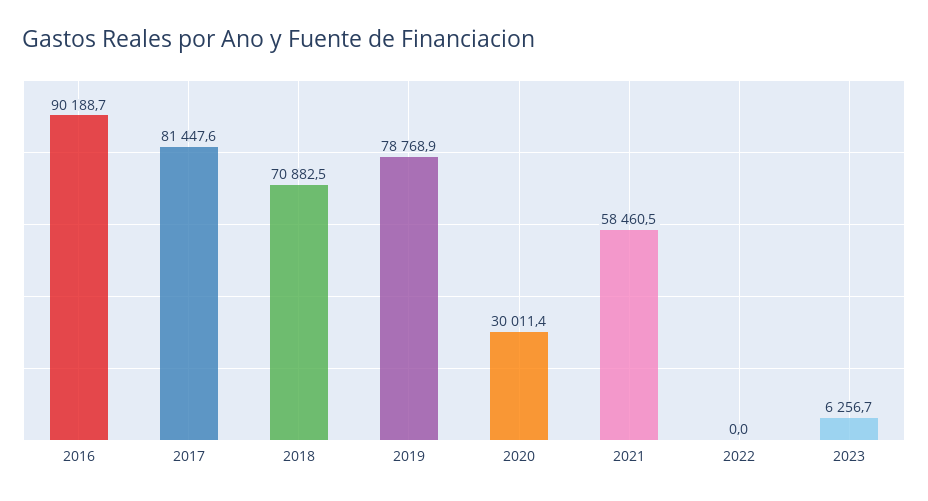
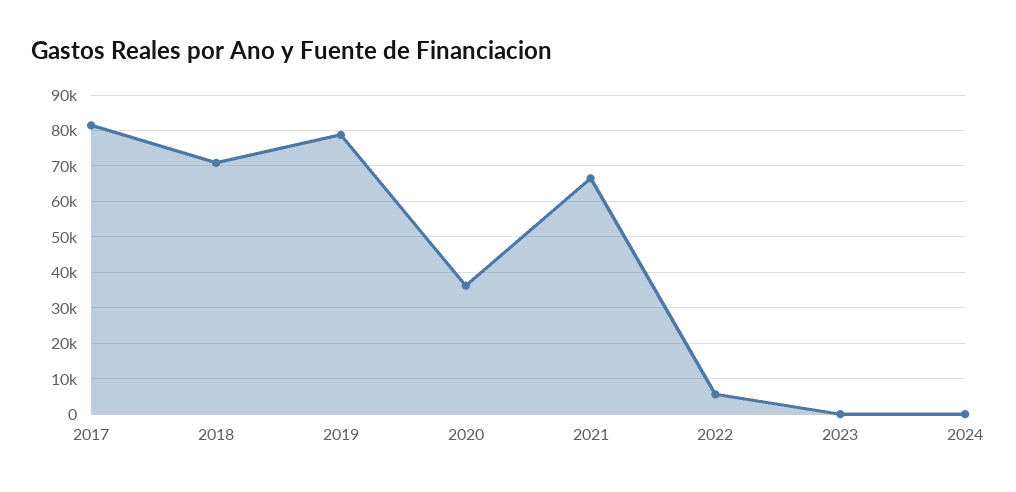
2016: 90188.7 -> none
2020: 30011.4 -> 36000
2021: 58460.5 -> 66000
2022: 0 -> 6000
2023: 6256.7 -> 0
2024: none -> 0

